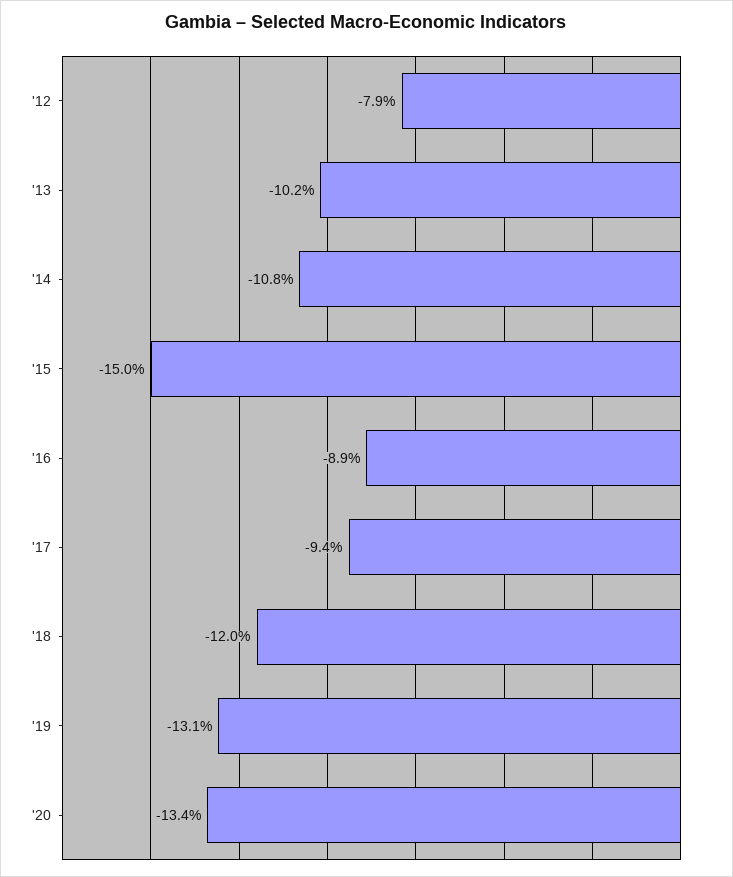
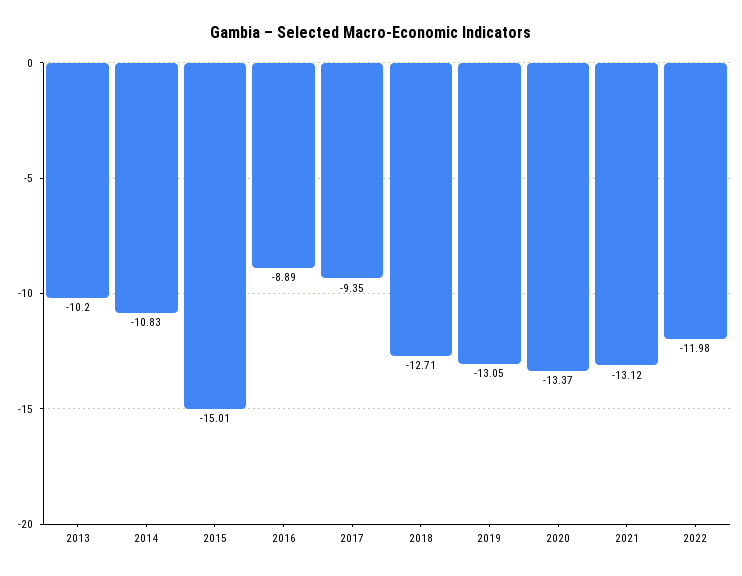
'12: -7.9 -> none
'18: -12 -> -12.71
2021: none -> -13.12
2022: none -> -11.98

